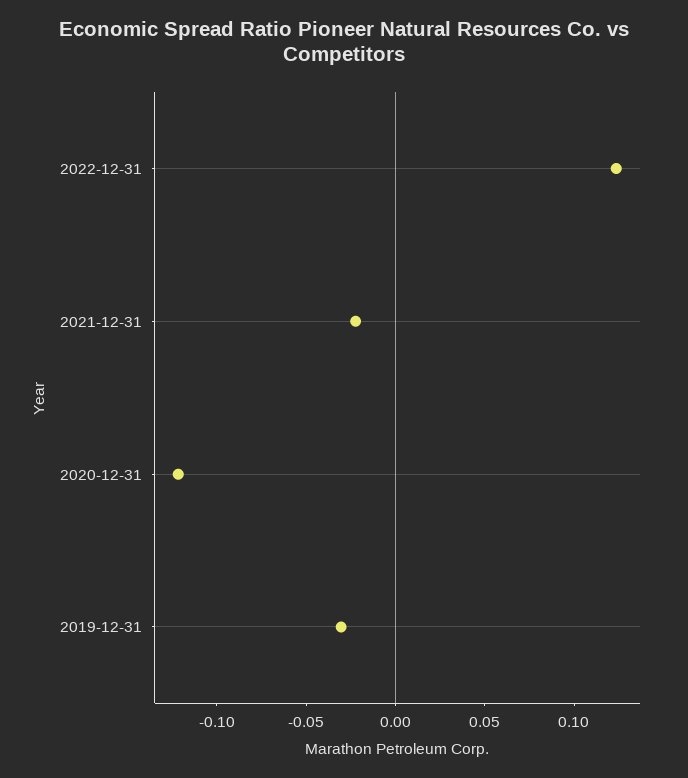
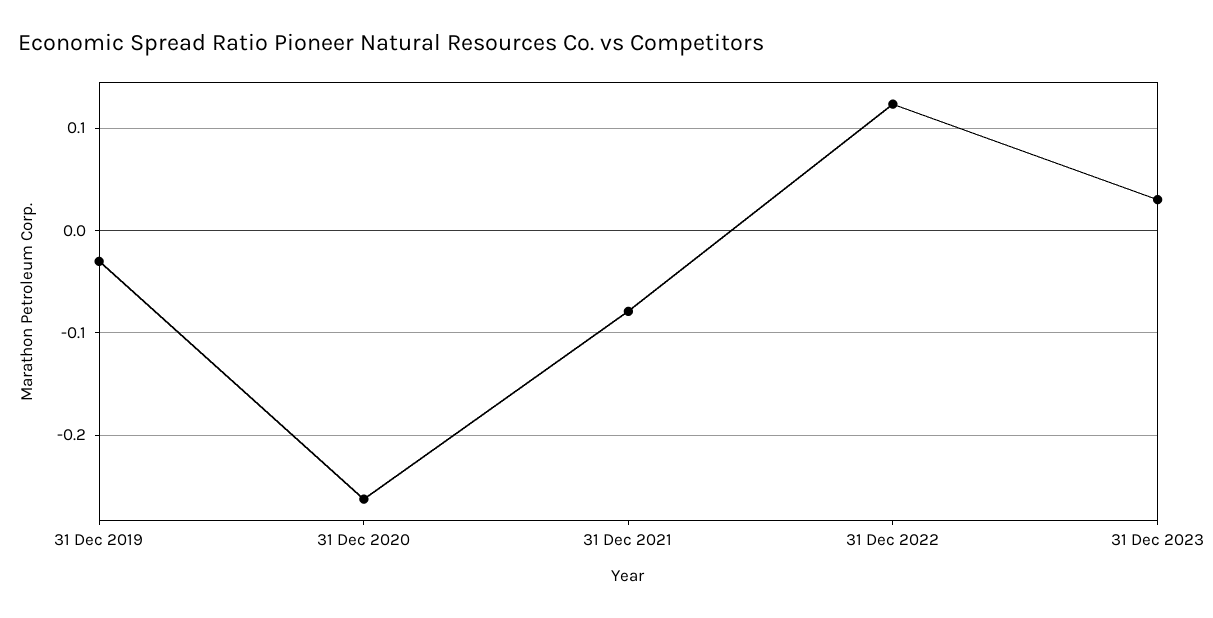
2021-12-31: -0.02 -> -0.08
2020-12-31: -0.12 -> -0.26
31 Dec 2023: none -> 0.03

